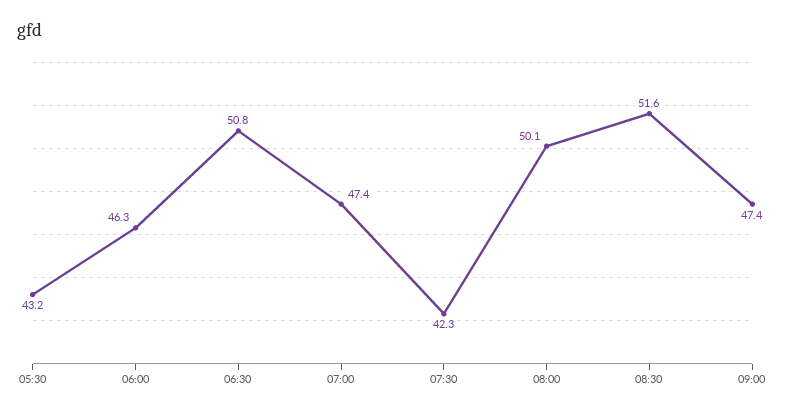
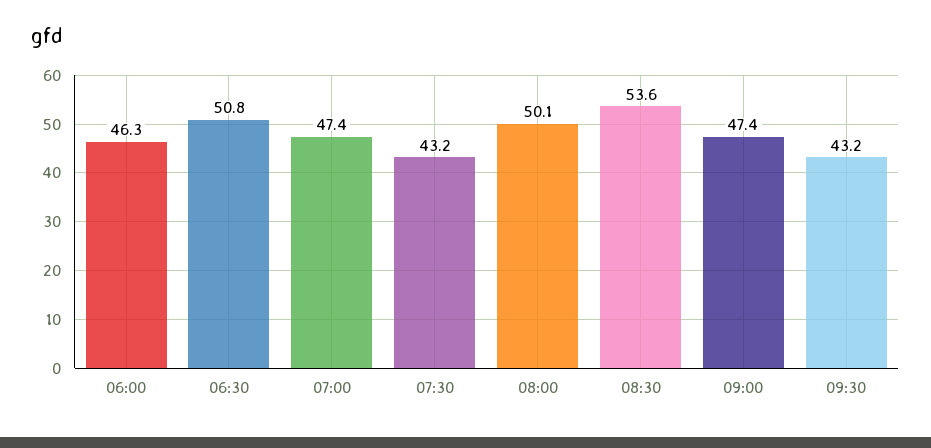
05:30: 43.2 -> none
07:30: 42.3 -> 43.2
08:30: 51.6 -> 53.6
09:30: none -> 43.2

